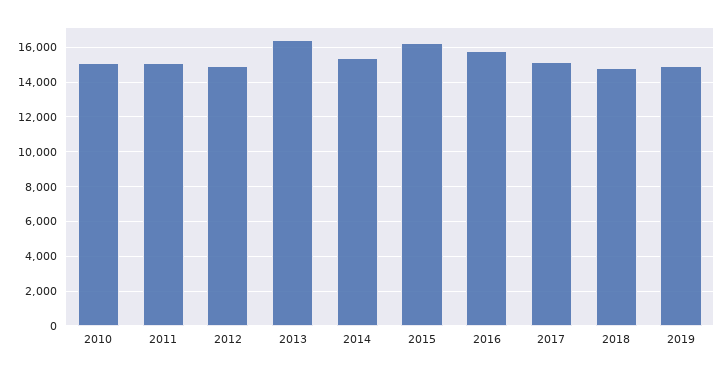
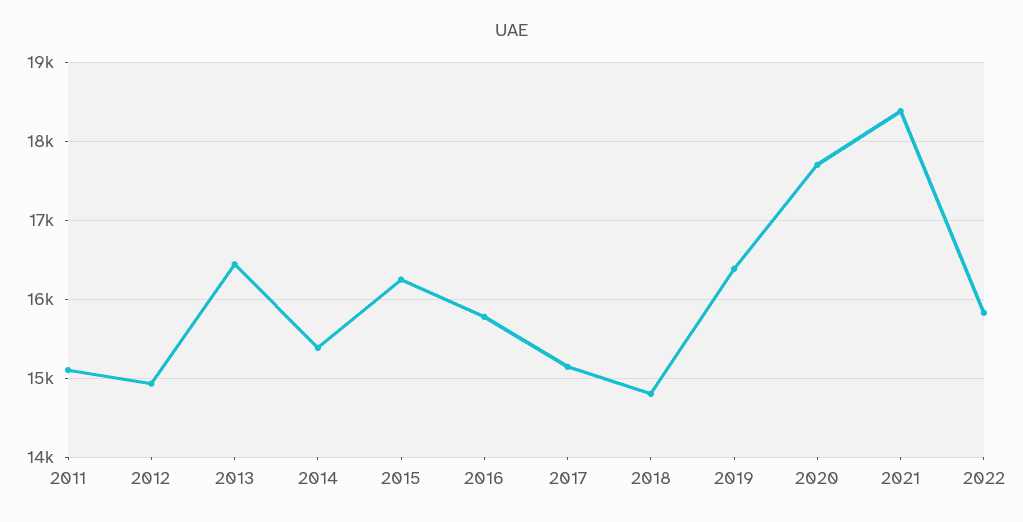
2010: 15000 -> none
2019: 15000 -> 16400
2020: none -> 17700
2021: none -> 18400
2022: none -> 15800

